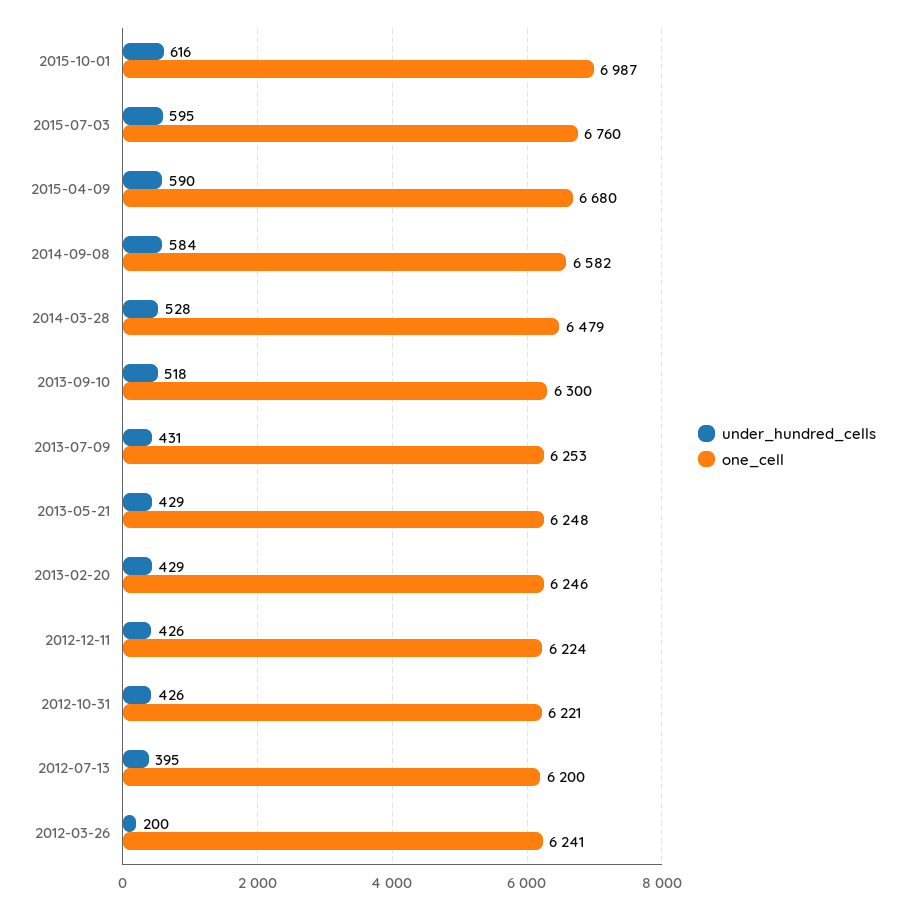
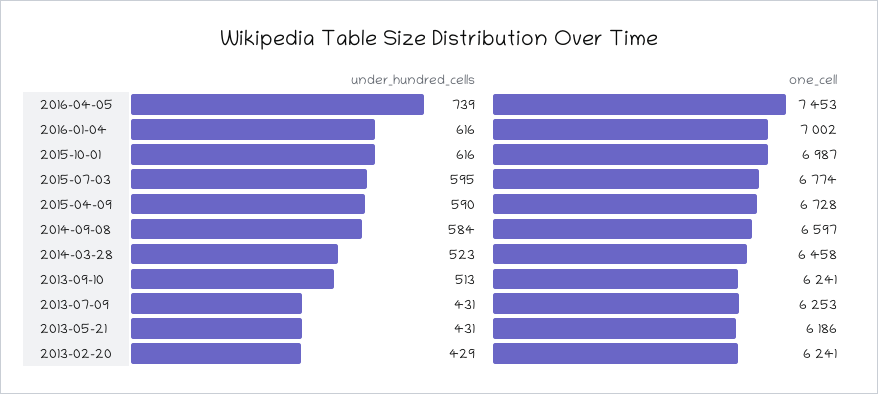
one_cell, 2015-07-03: 6760 -> 6774
one_cell, 2015-04-09: 6680 -> 6728
one_cell, 2014-09-08: 6582 -> 6597
under_hundred_cells, 2014-03-28: 528 -> 523
one_cell, 2014-03-28: 6479 -> 6458
under_hundred_cells, 2013-09-10: 518 -> 513
one_cell, 2013-09-10: 6300 -> 6241
under_hundred_cells, 2013-05-21: 429 -> 431
one_cell, 2013-05-21: 6248 -> 6186
one_cell, 2013-02-20: 6246 -> 6241
under_hundred_cells, 2012-12-11: 426 -> none
one_cell, 2012-12-11: 6224 -> none
under_hundred_cells, 2012-10-31: 426 -> none
one_cell, 2012-10-31: 6221 -> none
under_hundred_cells, 2012-07-13: 395 -> none
one_cell, 2012-07-13: 6200 -> none
under_hundred_cells, 2012-03-26: 200 -> none
one_cell, 2012-03-26: 6241 -> none
under_hundred_cells, 2016-04-05: none -> 739
one_cell, 2016-04-05: none -> 7453
under_hundred_cells, 2016-01-04: none -> 616
one_cell, 2016-01-04: none -> 7002

